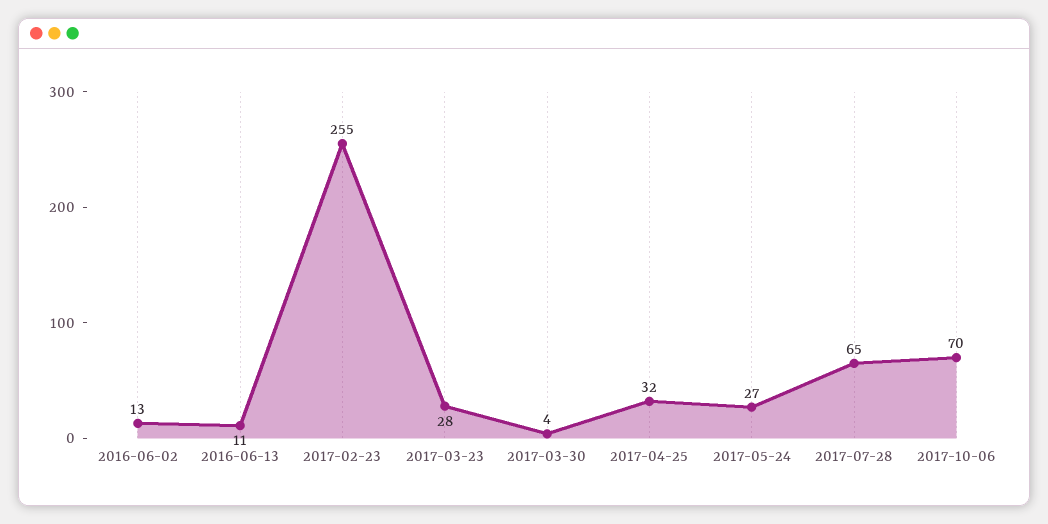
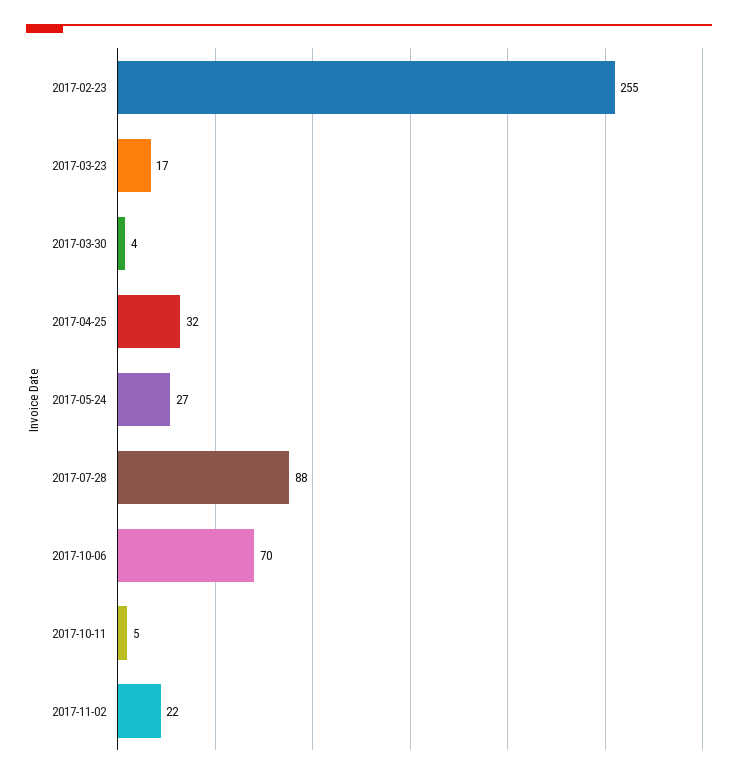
2016-06-02: 13 -> none
2016-06-13: 11 -> none
2017-03-23: 28 -> 17
2017-07-28: 65 -> 88
2017-10-11: none -> 5
2017-11-02: none -> 22

